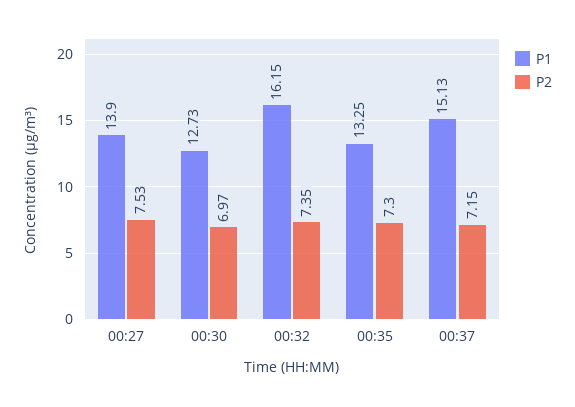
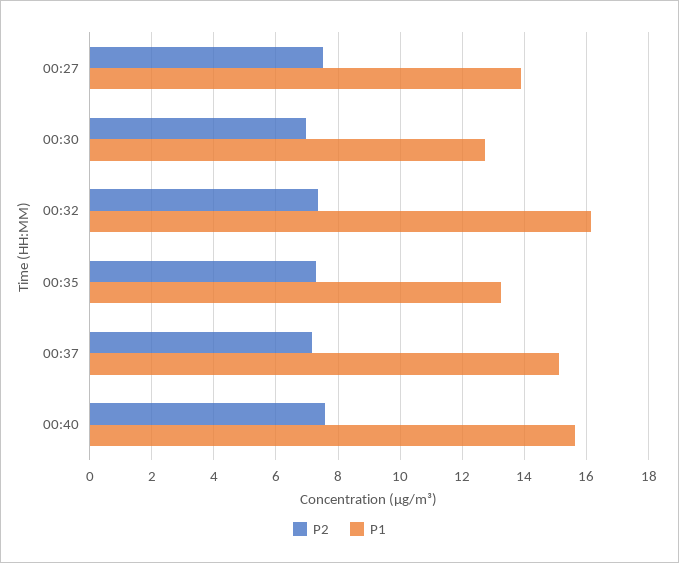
P2, 00:40: none -> 7.6
P1, 00:40: none -> 15.6

